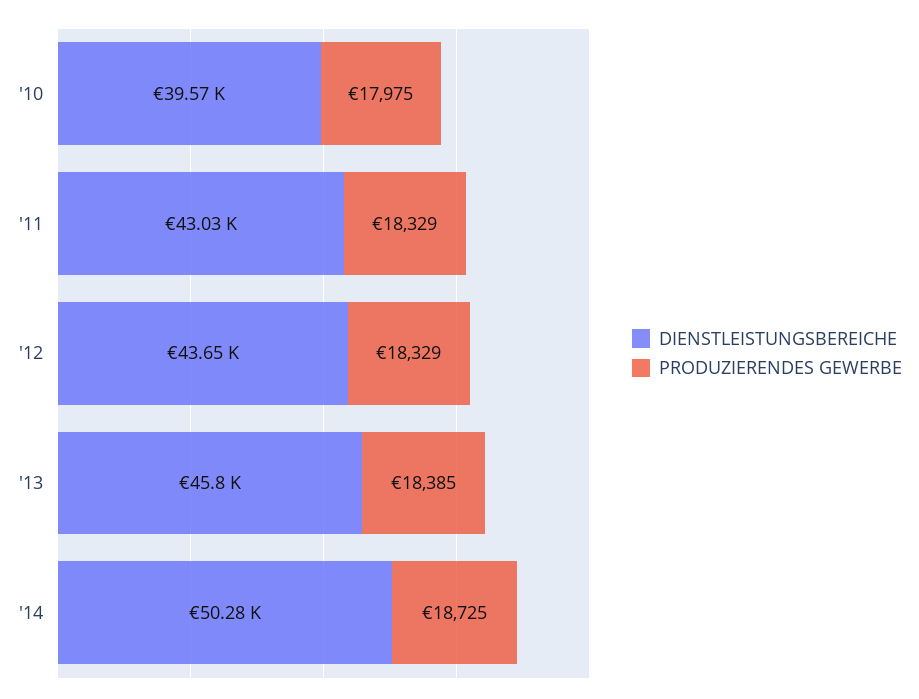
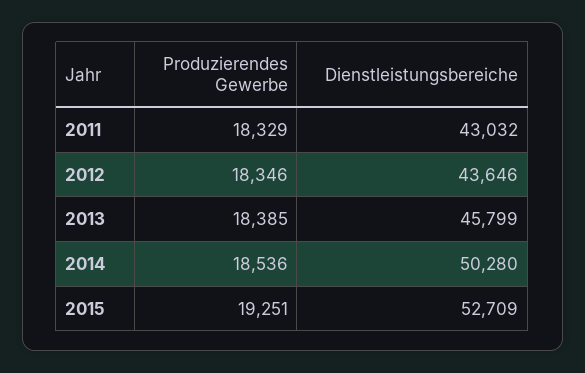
DIENSTLEISTUNGSBEREICHE, '10: 39570 -> none
PRODUZIERENDES GEWERBE, '10: 17975 -> none
PRODUZIERENDES GEWERBE, '12: 18329 -> 18346
PRODUZIERENDES GEWERBE, '14: 18725 -> 18536
PRODUZIERENDES GEWERBE, 2015: none -> 19251
DIENSTLEISTUNGSBEREICHE, 2015: none -> 52709

